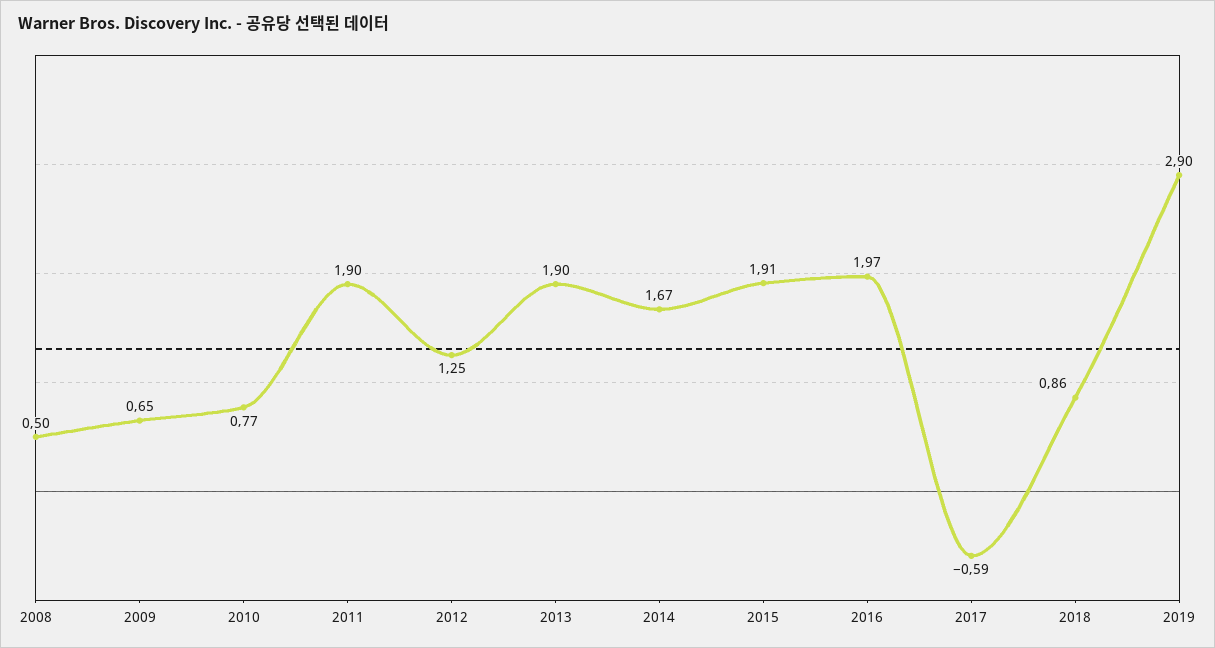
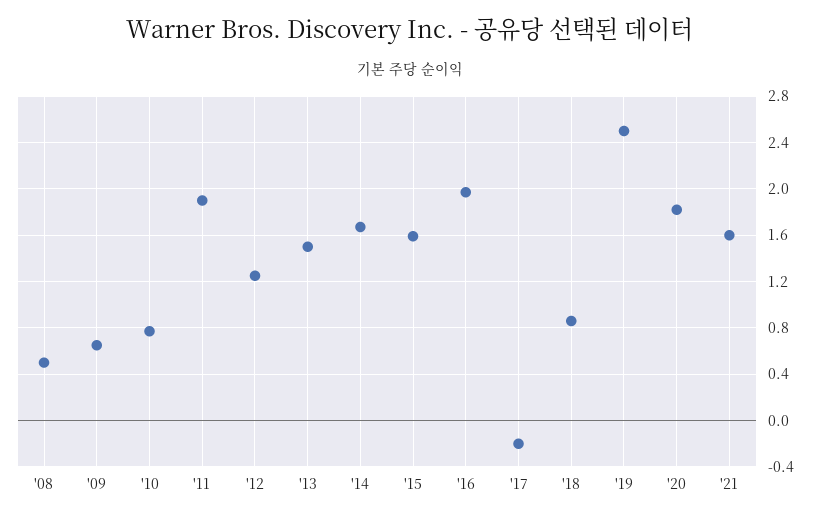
2013: 1.9 -> 1.5
2015: 1.91 -> 1.6
2017: -0.59 -> -0.2
2019: 2.9 -> 2.5
'20: none -> 1.8
'21: none -> 1.6

